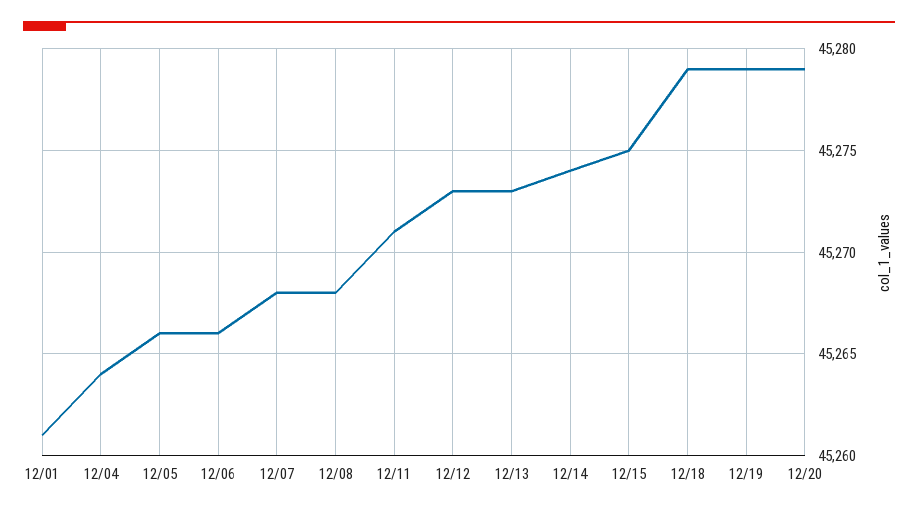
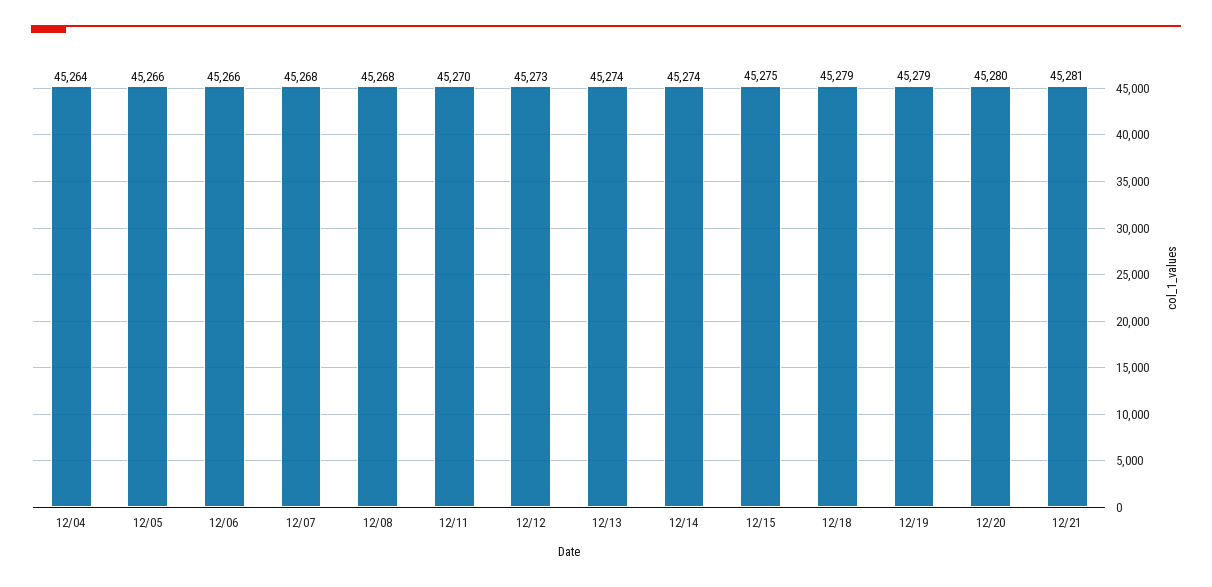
12/01: 45261 -> none
12/11: 45271 -> 45270
12/13: 45273 -> 45274
12/20: 45279 -> 45280
12/21: none -> 45281

